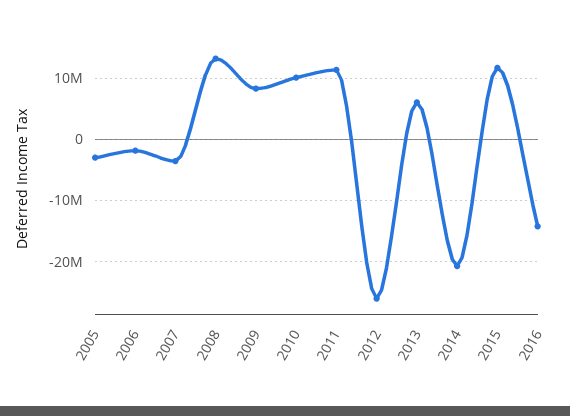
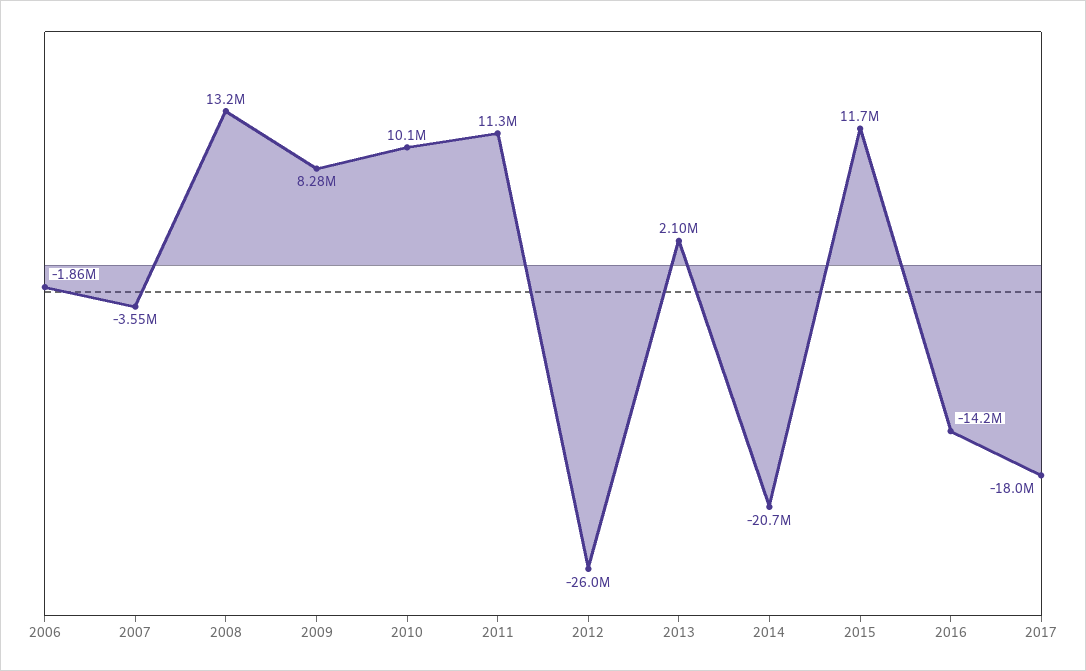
2005: -3000000 -> none
2013: 6000000 -> 2100000
2017: none -> -18000000

